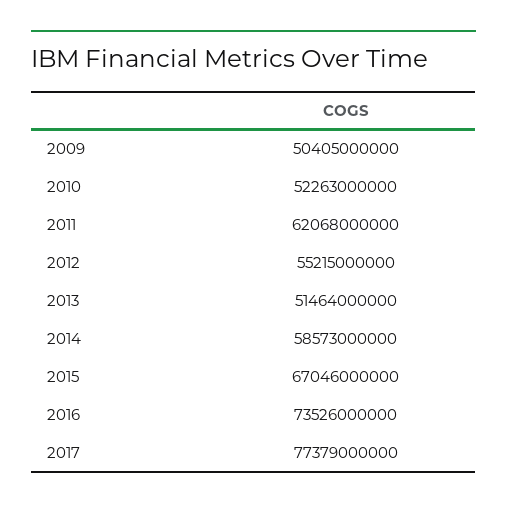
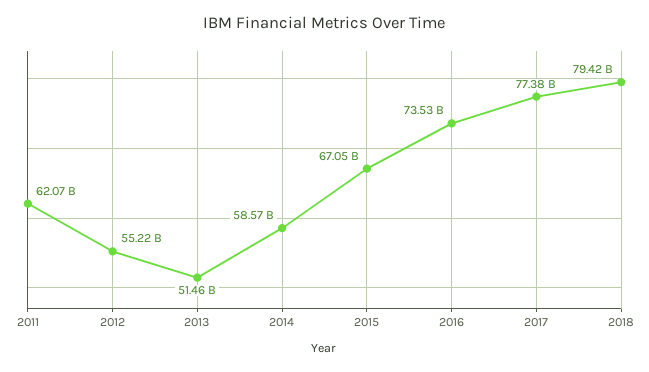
2009: 50405000000 -> none
2010: 52263000000 -> none
2018: none -> 79420000000

